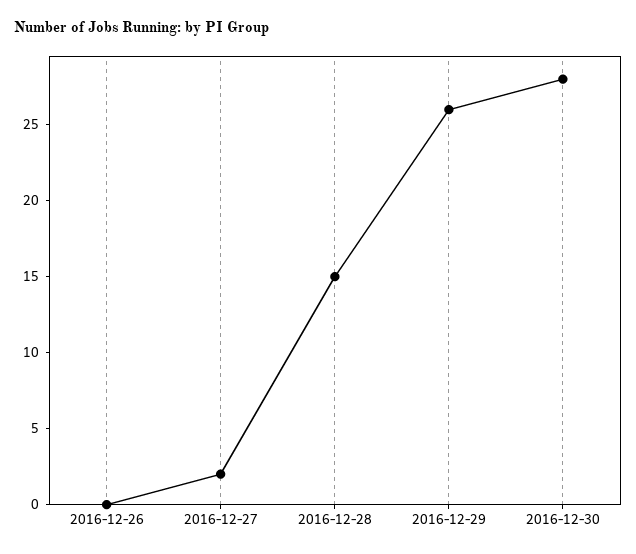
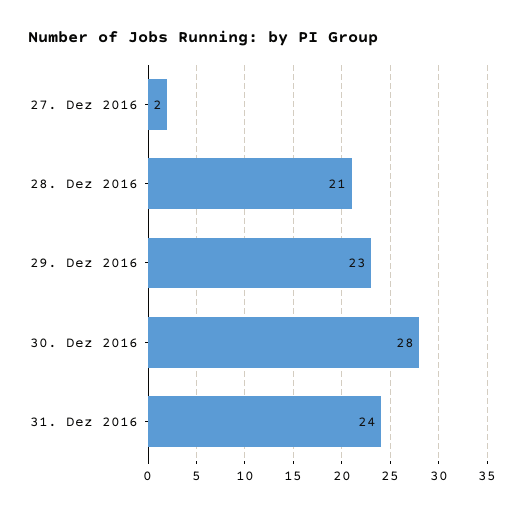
2016-12-26: 0 -> none
2016-12-28: 15 -> 21
2016-12-29: 26 -> 23
31. Dez 2016: none -> 24

